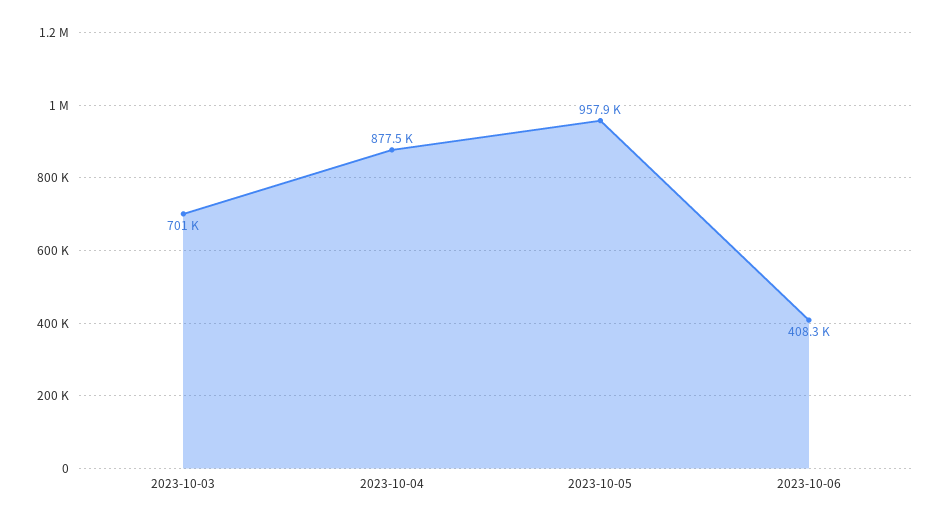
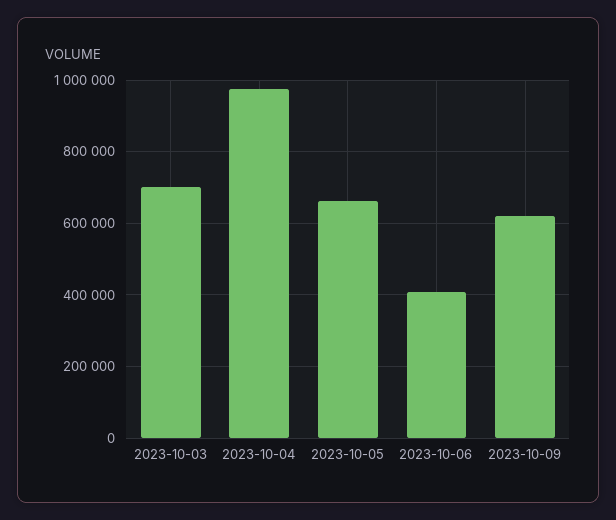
2023-10-04: 877500 -> 980000
2023-10-05: 957900 -> 660000
2023-10-09: none -> 620000

